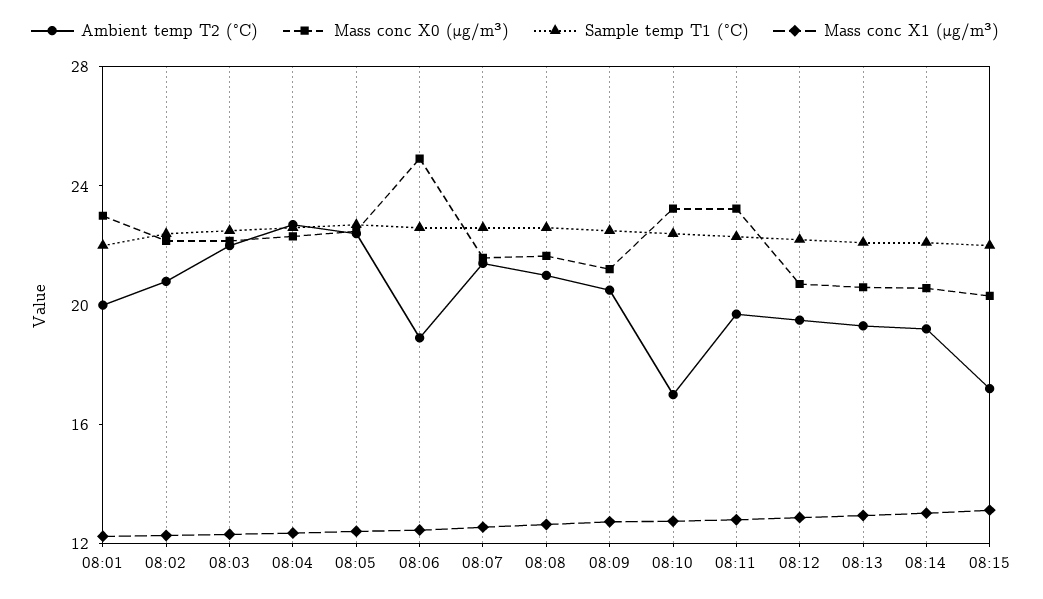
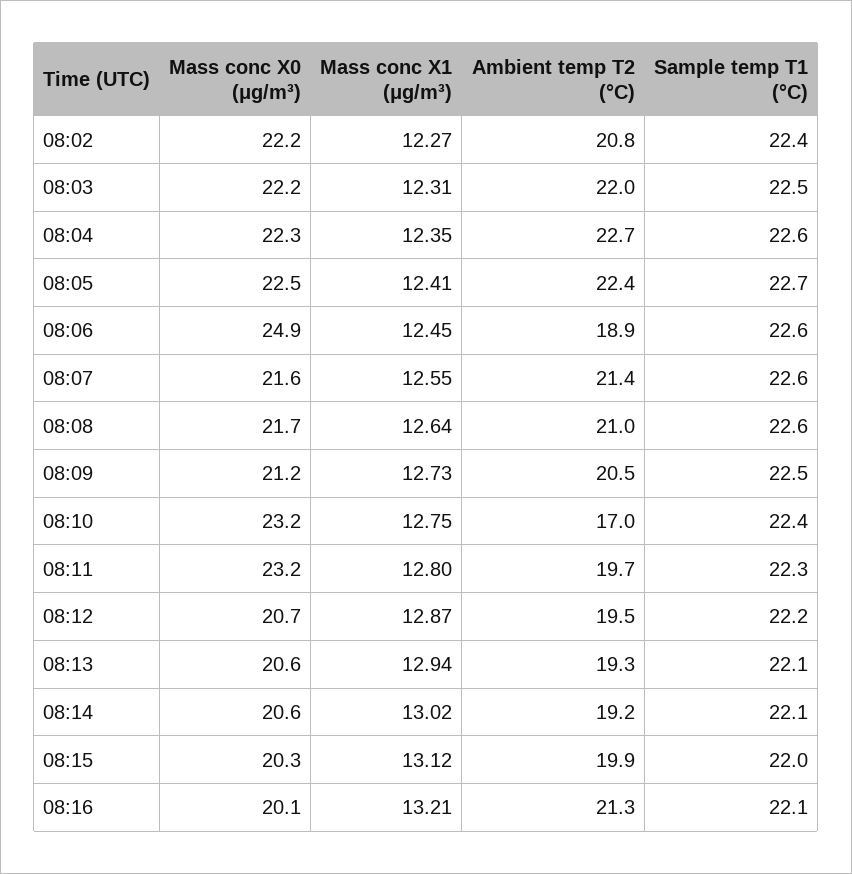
Ambient temp T2 (°C), 08:01: 20 -> none
Mass conc X0 (μg/m³), 08:01: 23 -> none
Sample temp T1 (°C), 08:01: 22 -> none
Mass conc X1 (μg/m³), 08:01: 12 -> none
Ambient temp T2 (°C), 08:15: 17 -> 19.9
Mass conc X0 (μg/m³), 08:16: none -> 20.1
Mass conc X1 (μg/m³), 08:16: none -> 13.21
Ambient temp T2 (°C), 08:16: none -> 21.3
Sample temp T1 (°C), 08:16: none -> 22.1

